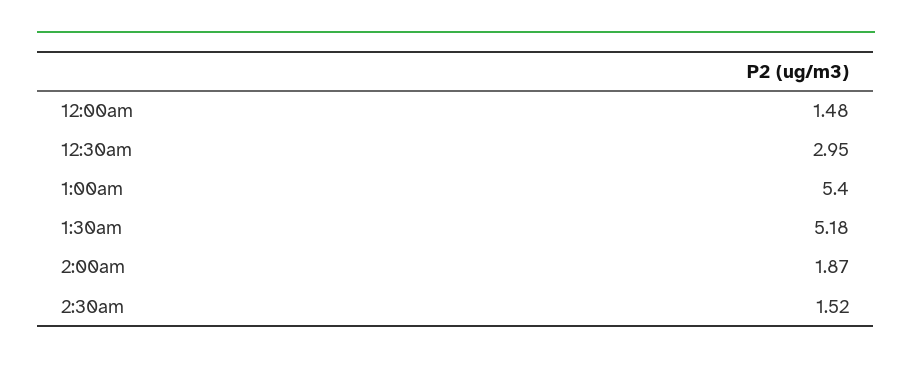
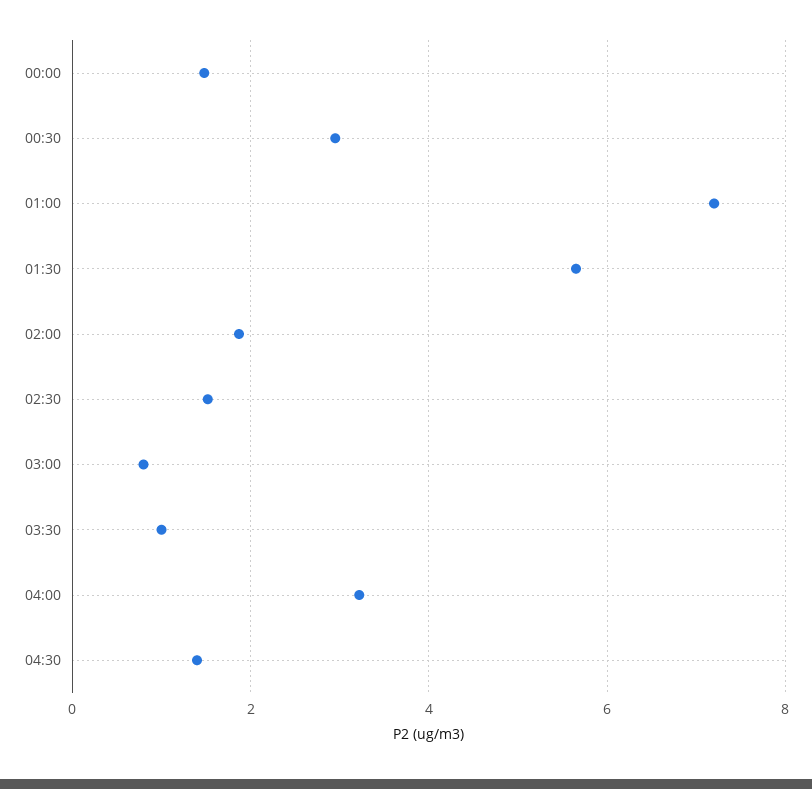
1:00am: 5.4 -> 7.2
1:30am: 5.18 -> 5.6
03:00: none -> 0.8
03:30: none -> 1
04:00: none -> 3.2
04:30: none -> 1.4

